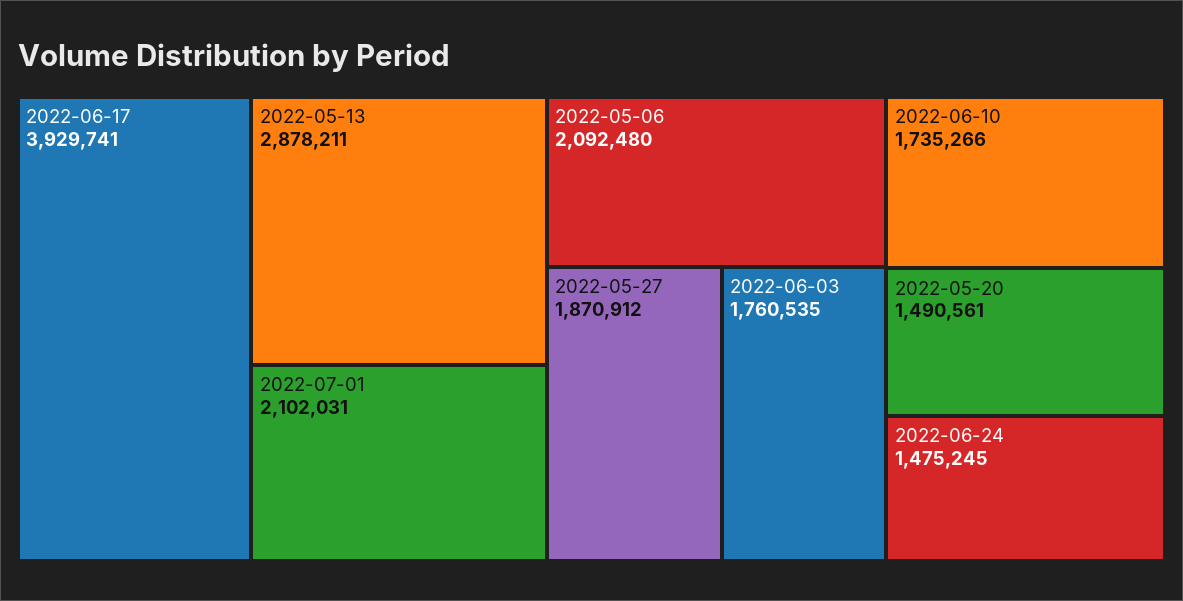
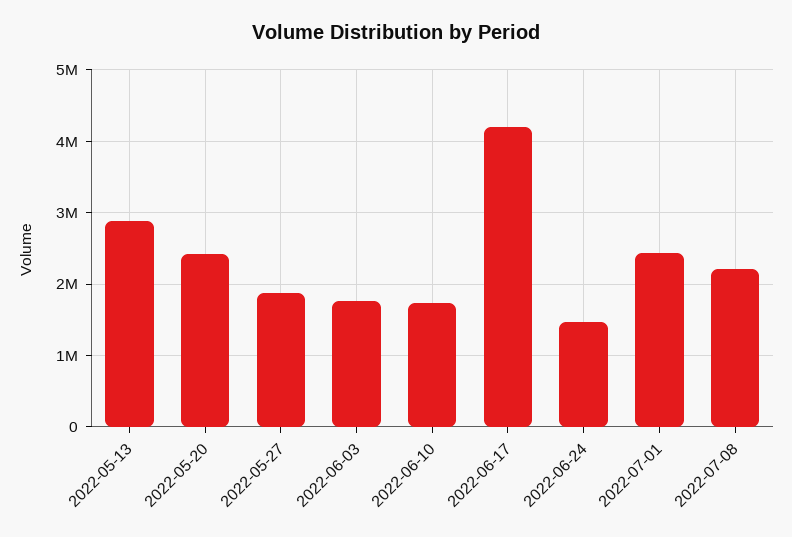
2022-06-17: 3929741 -> 4200000
2022-07-01: 2102031 -> 2400000
2022-05-06: 2092480 -> none
2022-05-20: 1490561 -> 2400000
2022-07-08: none -> 2200000

